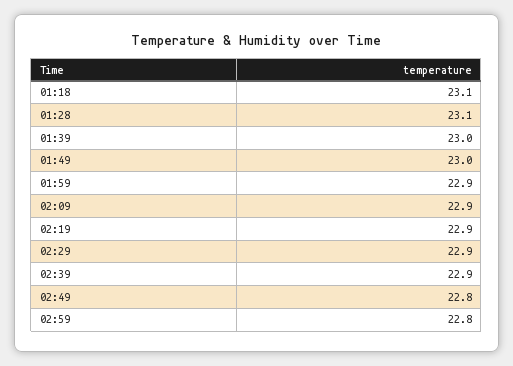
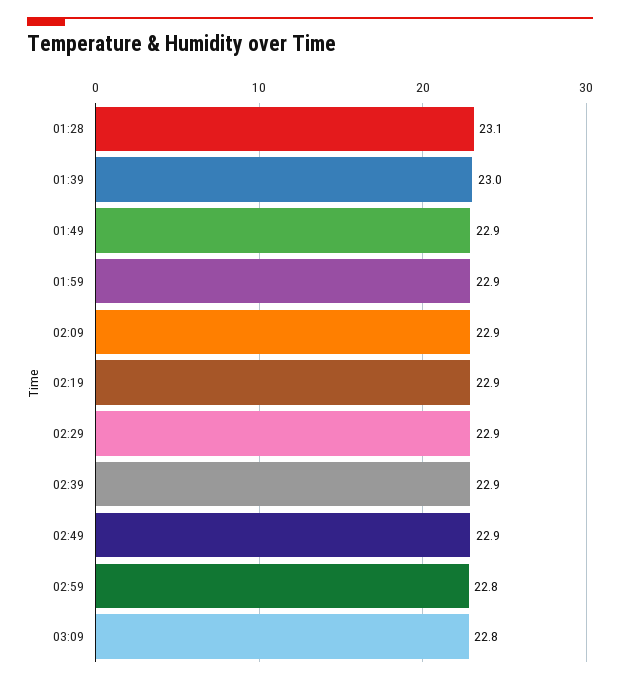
01:18: 23.1 -> none
01:49: 23 -> 22.9
02:49: 22.8 -> 22.9
03:09: none -> 22.8

